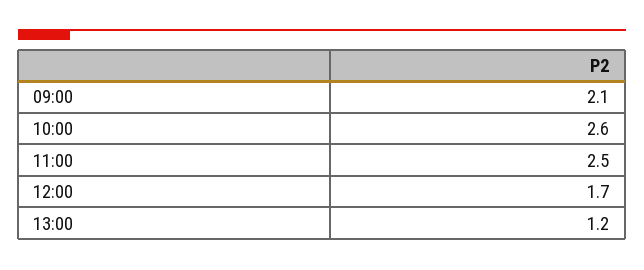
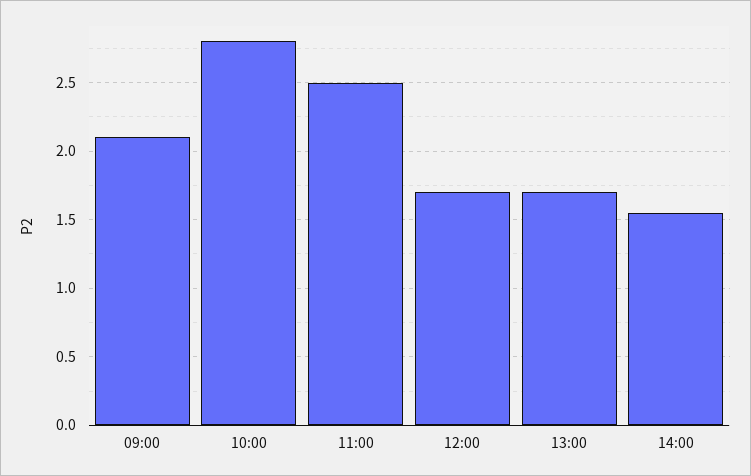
10:00: 2.6 -> 2.8
13:00: 1.2 -> 1.7
14:00: none -> 1.55

